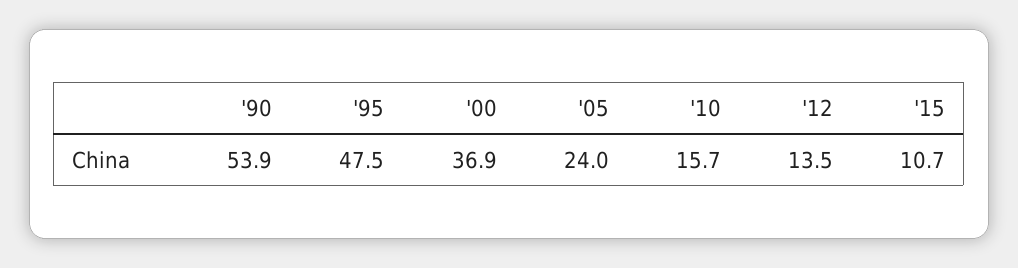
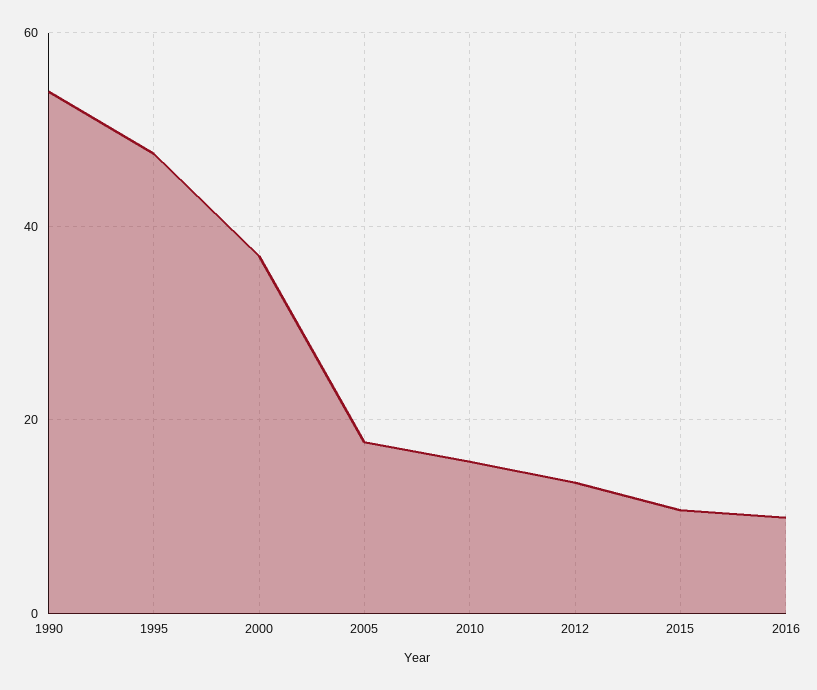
'05: 24 -> 18
2016: none -> 10

